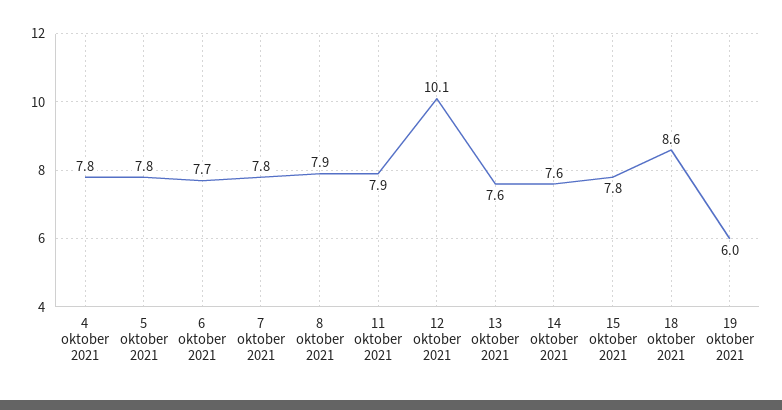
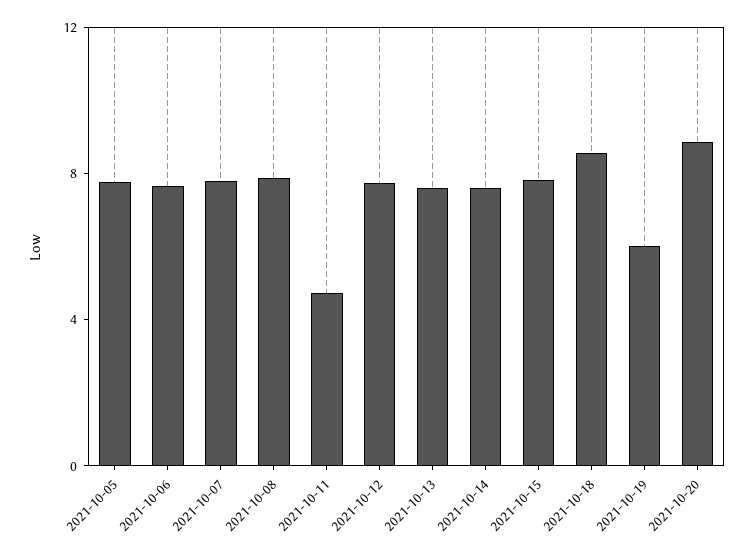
4 oktober 2021: 7.8 -> none
11 oktober 2021: 7.9 -> 5
12 oktober 2021: 10.1 -> 8
2021-10-20: none -> 9

